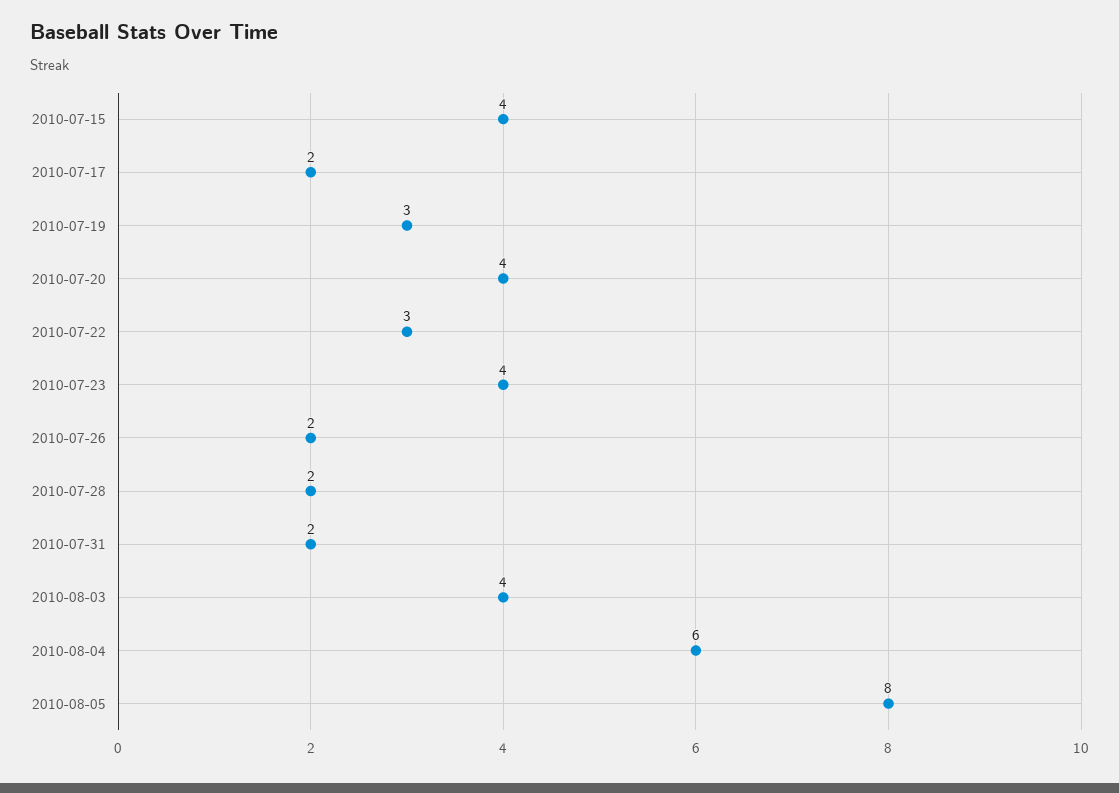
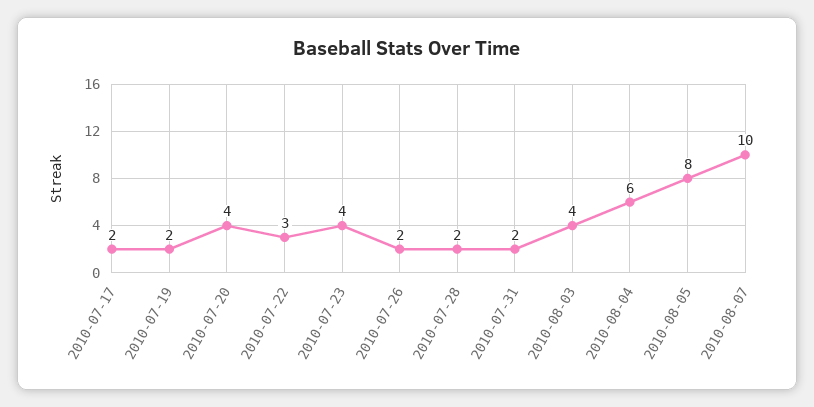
2010-07-15: 4 -> none
2010-07-19: 3 -> 2
2010-08-07: none -> 10

